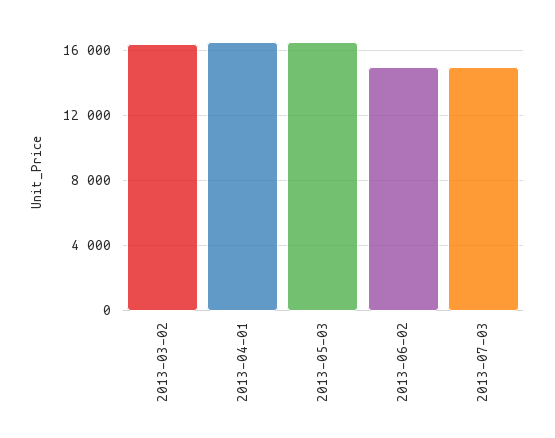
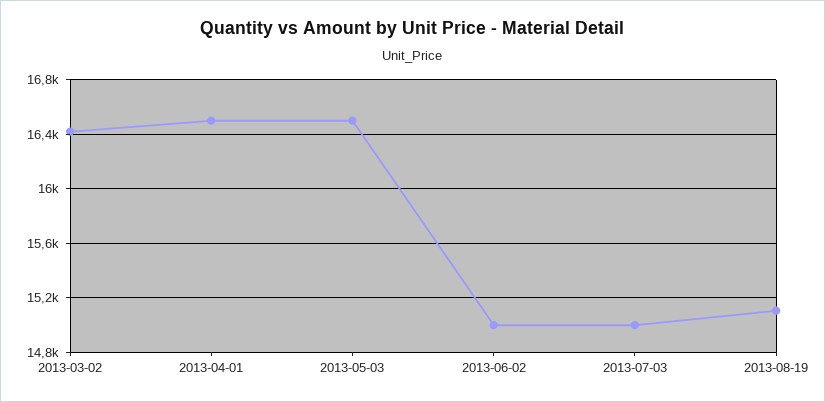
2013-08-19: none -> 15100

